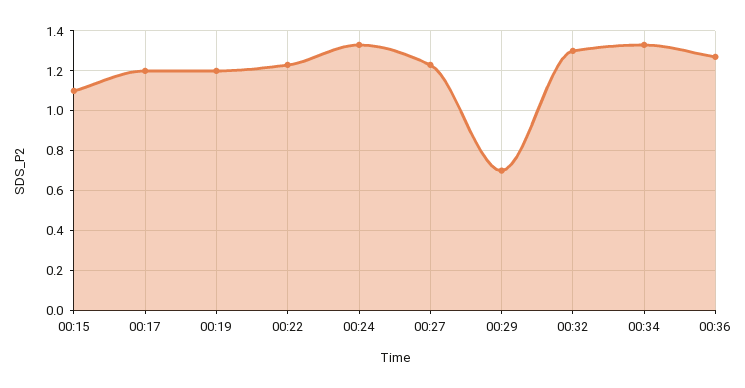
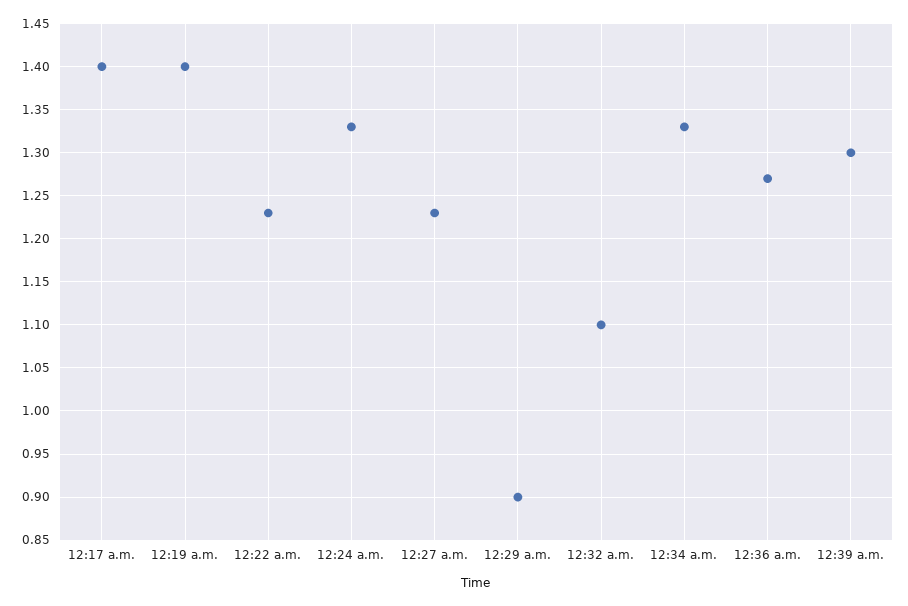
00:15: 1.1 -> none
00:17: 1.2 -> 1.4
00:19: 1.2 -> 1.4
00:29: 0.7 -> 0.9
00:32: 1.3 -> 1.1
12:39 a.m.: none -> 1.3

